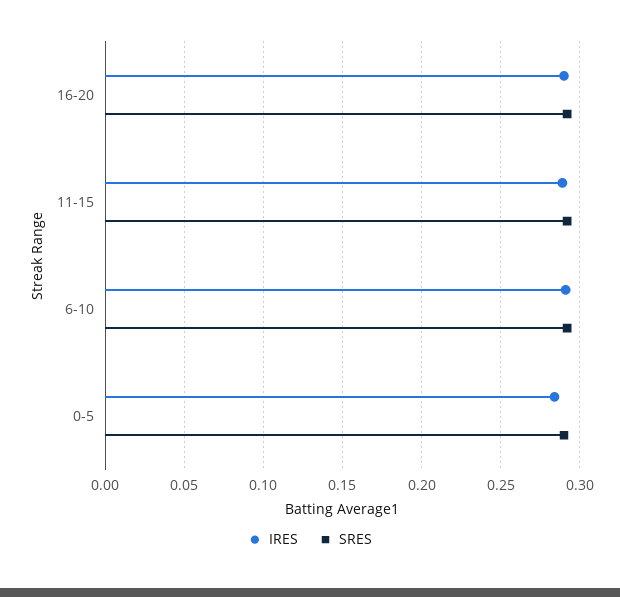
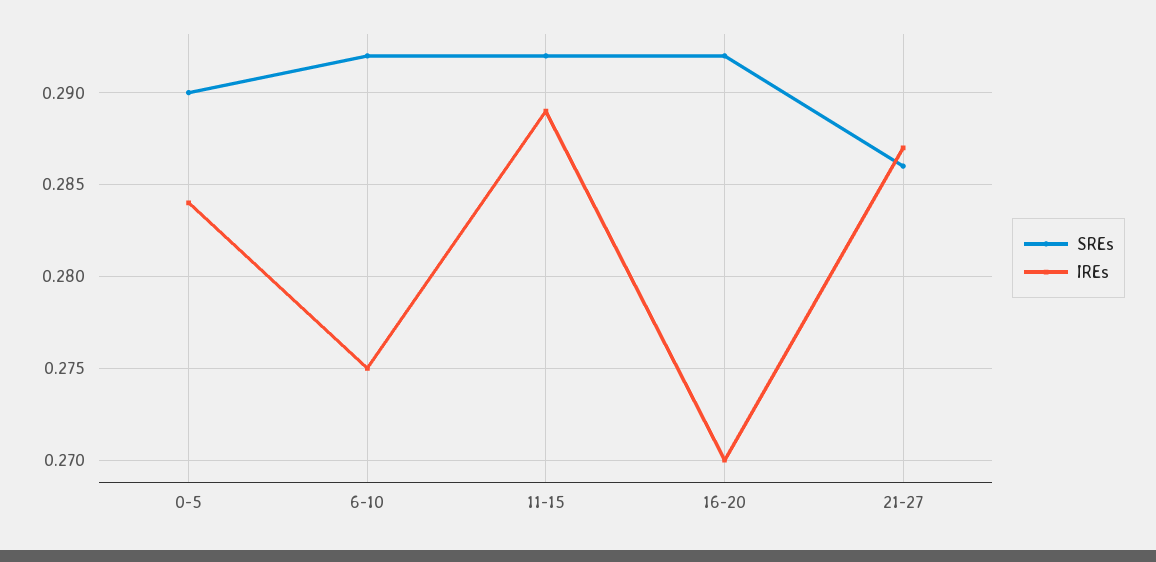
IRES, 16-20: 0.29 -> 0.27
IRES, 6-10: 0.29 -> 0.275
SRES, 21-27: none -> 0.286
IRES, 21-27: none -> 0.287

